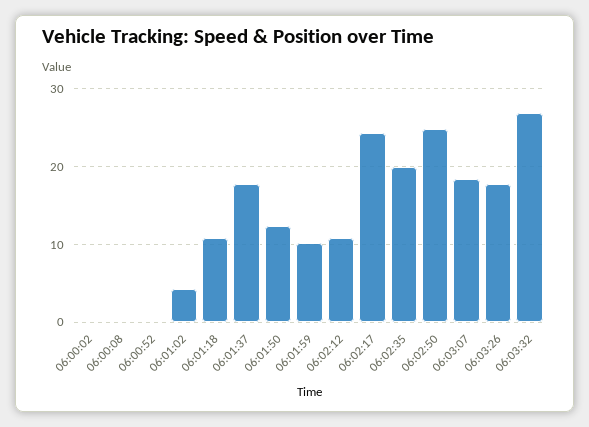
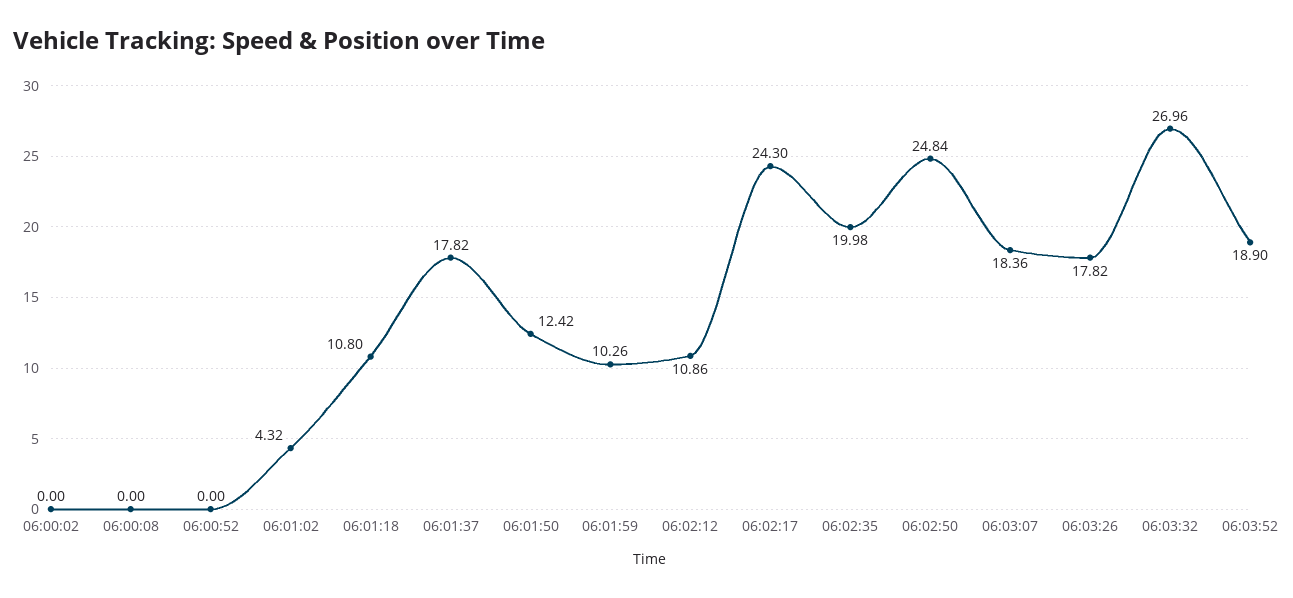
06:03:52: none -> 18.9

